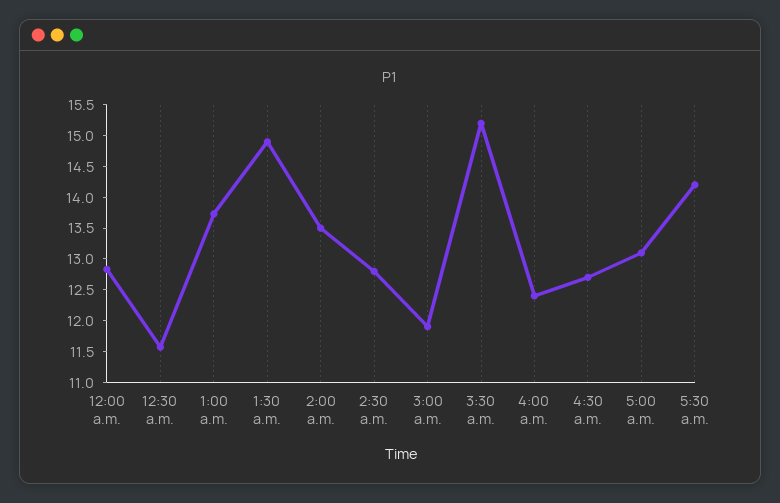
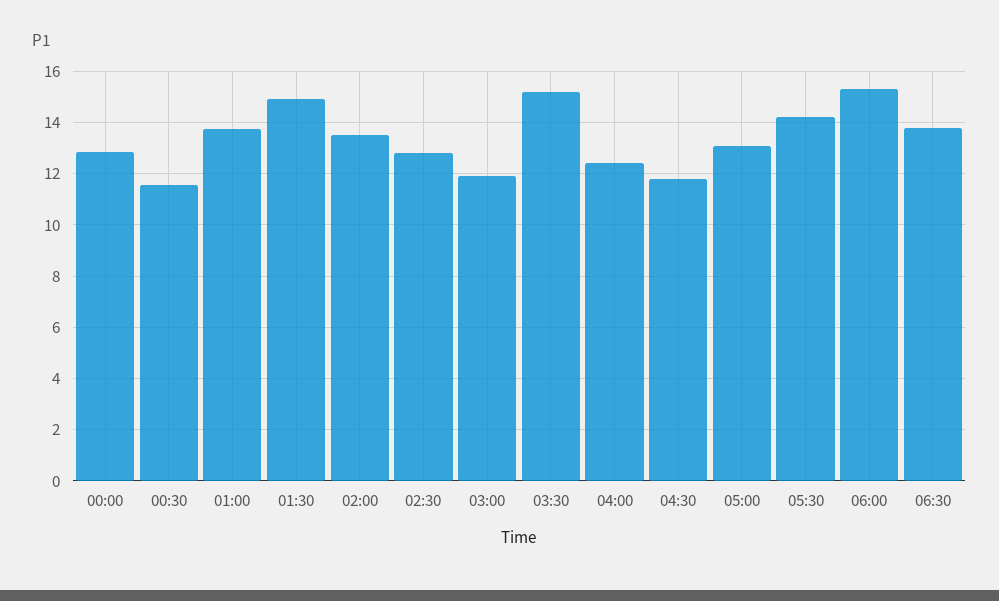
4:30 a.m.: 12.75 -> 11.75
06:00: none -> 15.25
06:30: none -> 13.75

